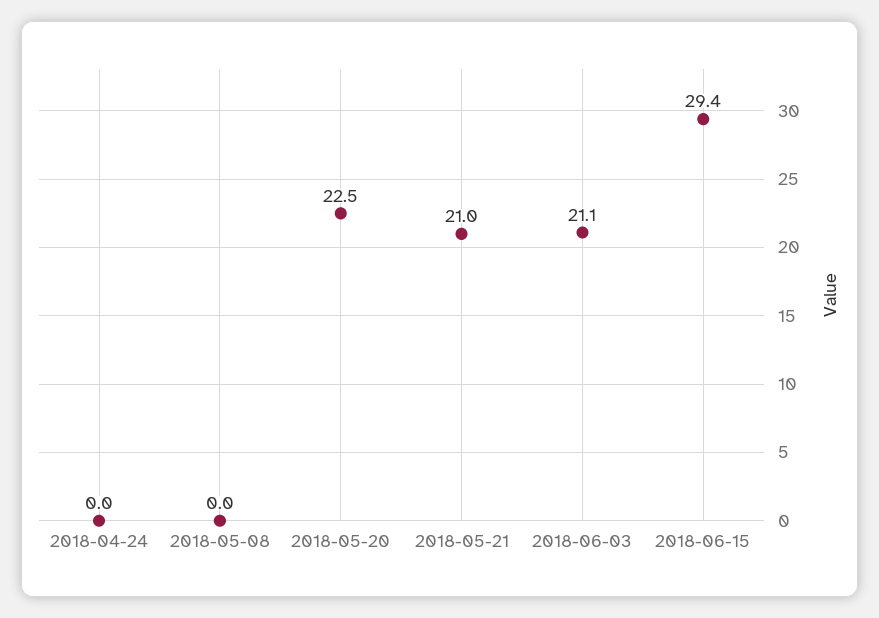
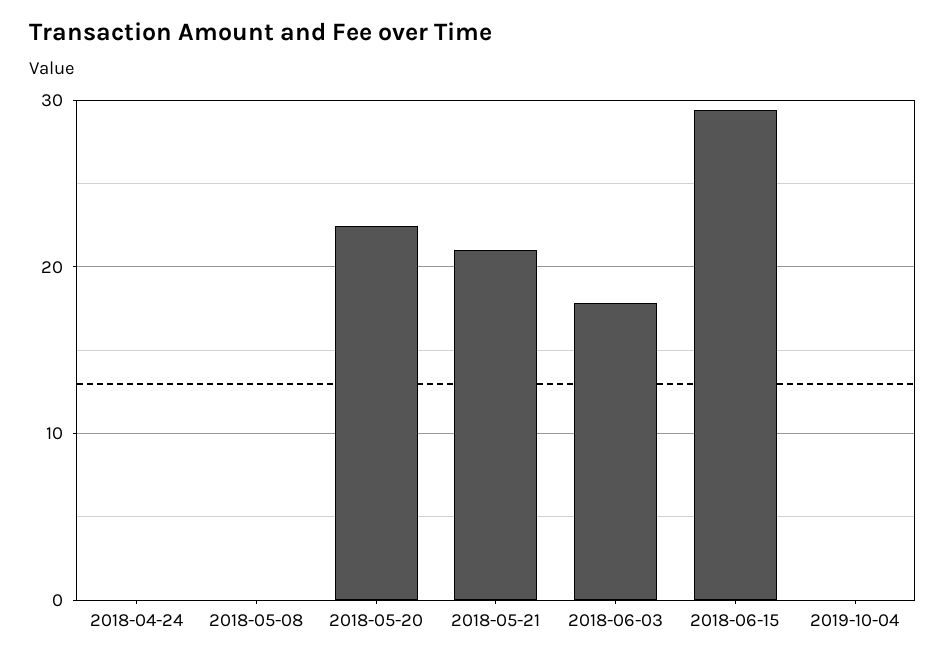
2018-06-03: 21.1 -> 18
2019-10-04: none -> 0

